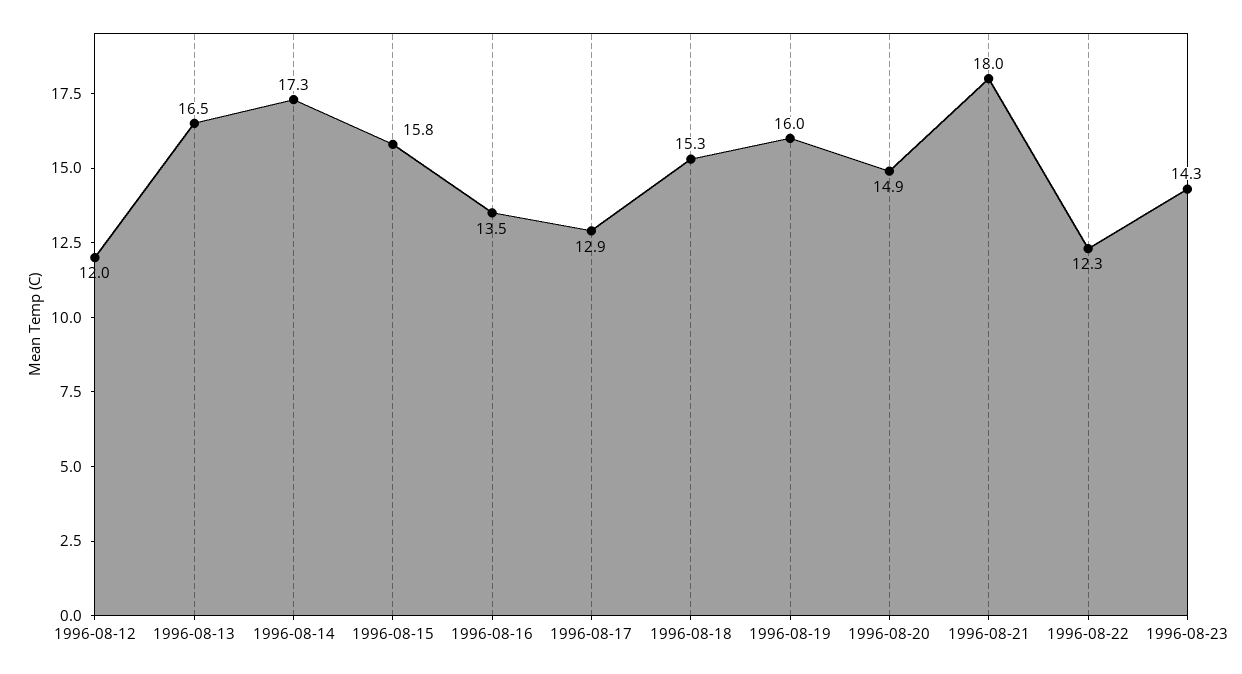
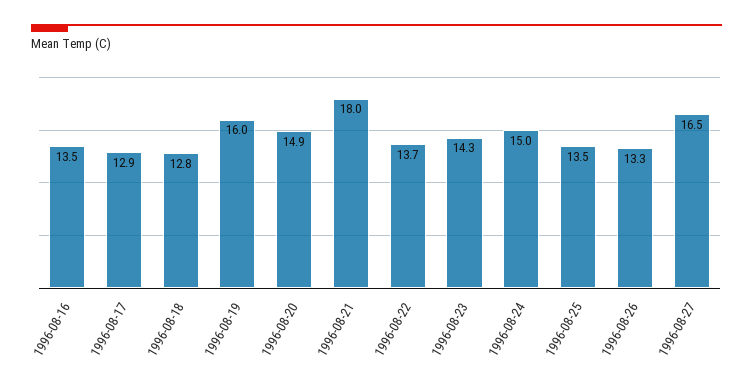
1996-08-12: 12 -> none
1996-08-13: 16.5 -> none
1996-08-14: 17.3 -> none
1996-08-15: 15.8 -> none
1996-08-18: 15.3 -> 12.8
1996-08-22: 12.3 -> 13.7
1996-08-24: none -> 15
1996-08-25: none -> 13.5
1996-08-26: none -> 13.3
1996-08-27: none -> 16.5

